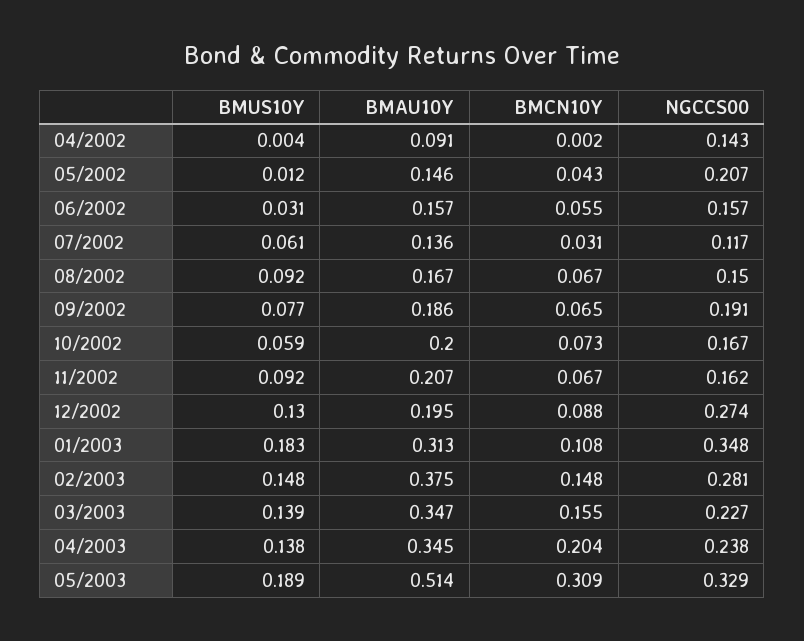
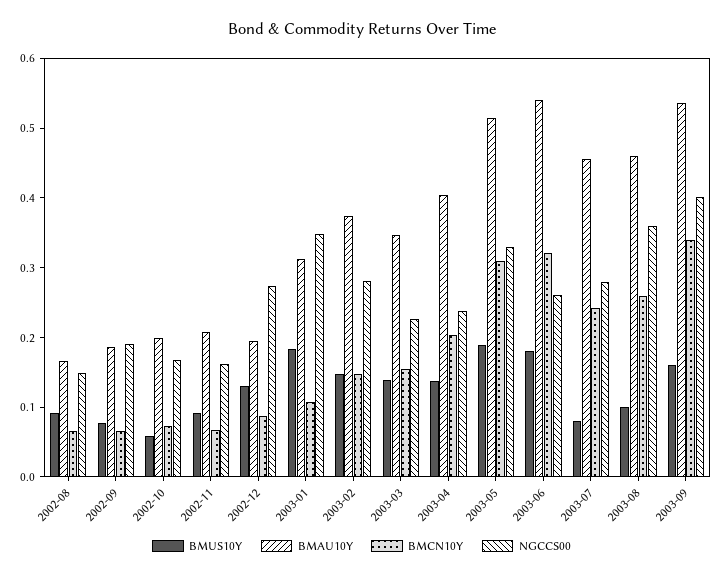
BMUS10Y, 04/2002: 0.004 -> none
BMAU10Y, 04/2002: 0.091 -> none
BMCN10Y, 04/2002: 0.002 -> none
NGCCS00, 04/2002: 0.143 -> none
BMUS10Y, 05/2002: 0.012 -> none
BMAU10Y, 05/2002: 0.146 -> none
BMCN10Y, 05/2002: 0.043 -> none
NGCCS00, 05/2002: 0.207 -> none
BMUS10Y, 06/2002: 0.031 -> none
BMAU10Y, 06/2002: 0.157 -> none
BMCN10Y, 06/2002: 0.055 -> none
NGCCS00, 06/2002: 0.157 -> none
BMUS10Y, 07/2002: 0.061 -> none
BMAU10Y, 07/2002: 0.136 -> none
BMCN10Y, 07/2002: 0.031 -> none
NGCCS00, 07/2002: 0.117 -> none
BMAU10Y, 04/2003: 0.345 -> 0.4
BMUS10Y, 2003-06: none -> 0.18
BMAU10Y, 2003-06: none -> 0.54
BMCN10Y, 2003-06: none -> 0.32
NGCCS00, 2003-06: none -> 0.26
BMUS10Y, 2003-07: none -> 0.08
BMAU10Y, 2003-07: none -> 0.46
BMCN10Y, 2003-07: none -> 0.24
NGCCS00, 2003-07: none -> 0.28
BMUS10Y, 2003-08: none -> 0.1
BMAU10Y, 2003-08: none -> 0.46
BMCN10Y, 2003-08: none -> 0.26
NGCCS00, 2003-08: none -> 0.36
BMUS10Y, 2003-09: none -> 0.16
BMAU10Y, 2003-09: none -> 0.54
BMCN10Y, 2003-09: none -> 0.34
NGCCS00, 2003-09: none -> 0.4

